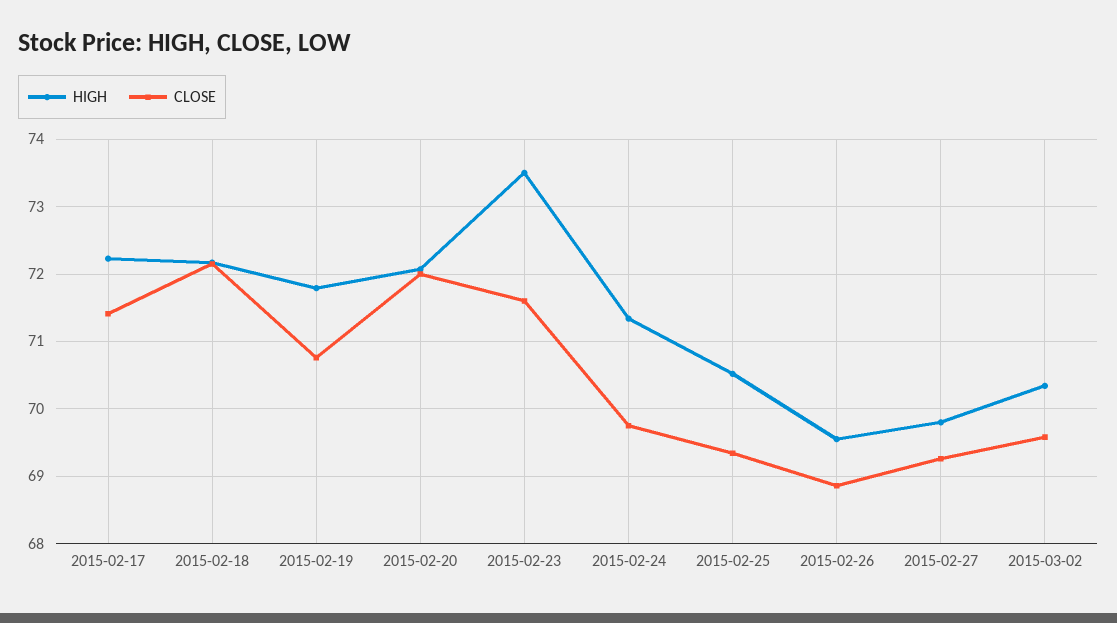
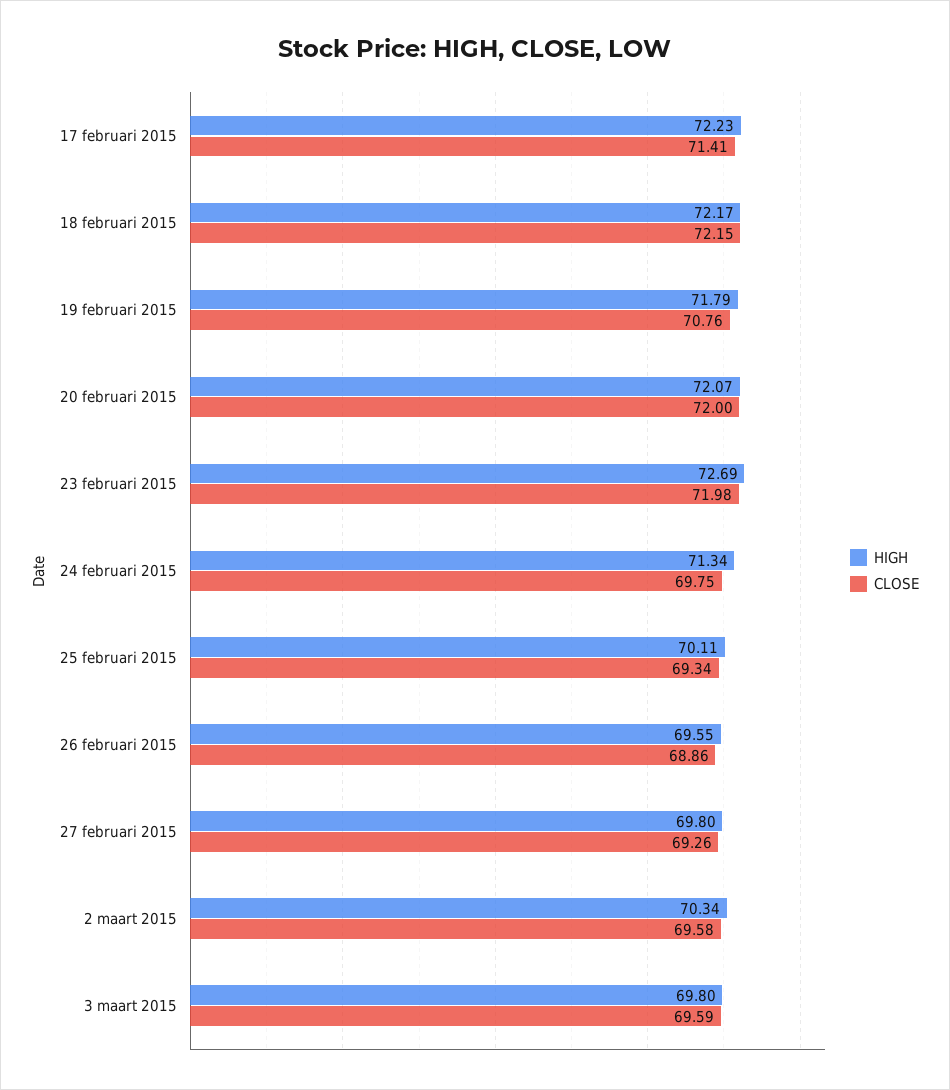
HIGH, 2015-02-23: 73.5 -> 72.69
CLOSE, 2015-02-23: 71.6 -> 71.98
HIGH, 2015-02-25: 70.5 -> 70.11
HIGH, 3 maart 2015: none -> 69.8
CLOSE, 3 maart 2015: none -> 69.59

